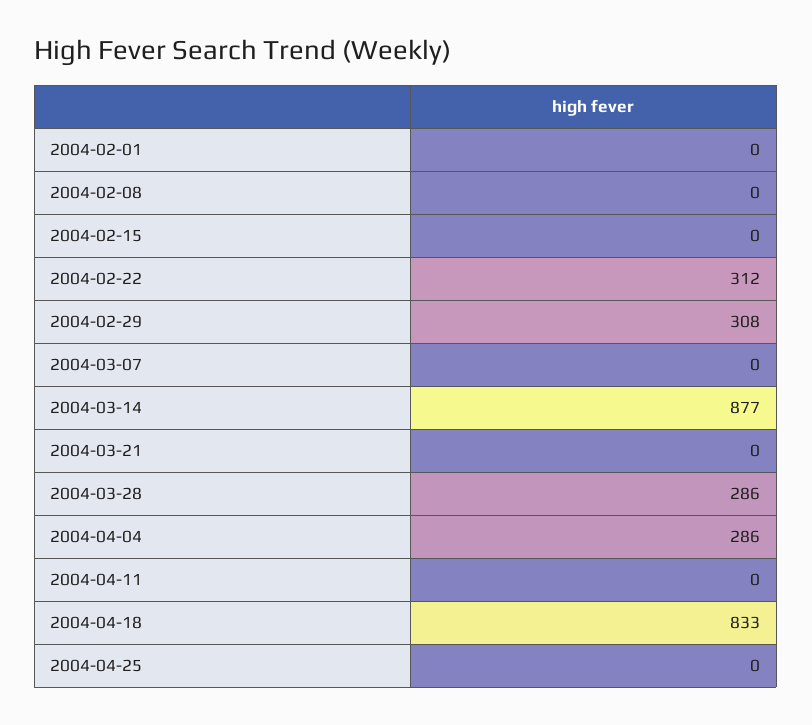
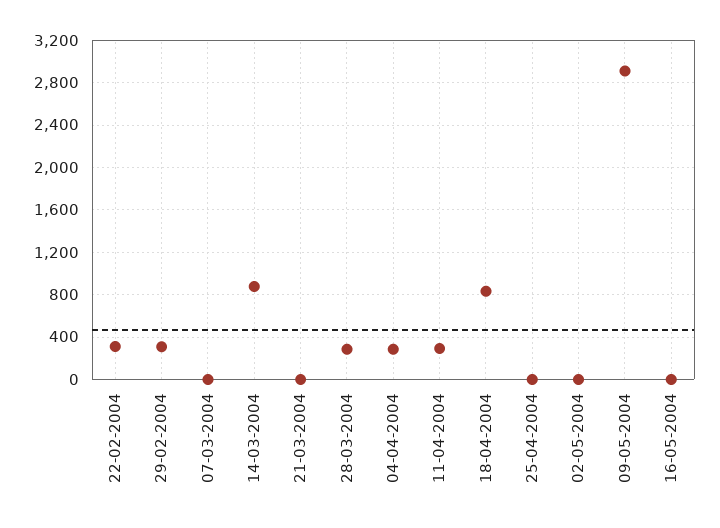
2004-02-01: 0 -> none
2004-02-08: 0 -> none
2004-02-15: 0 -> none
2004-04-11: 0 -> 300
02-05-2004: none -> 0
09-05-2004: none -> 2900
16-05-2004: none -> 0

